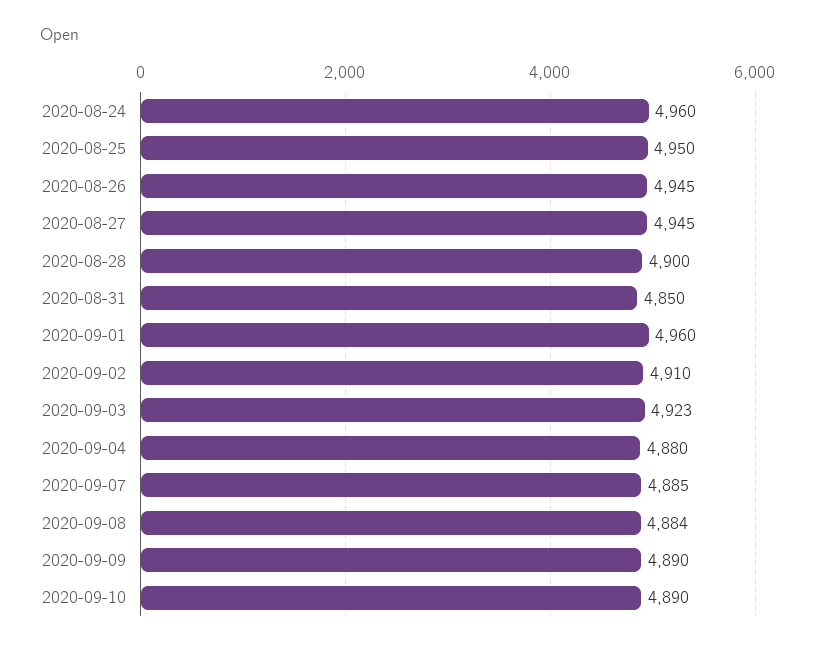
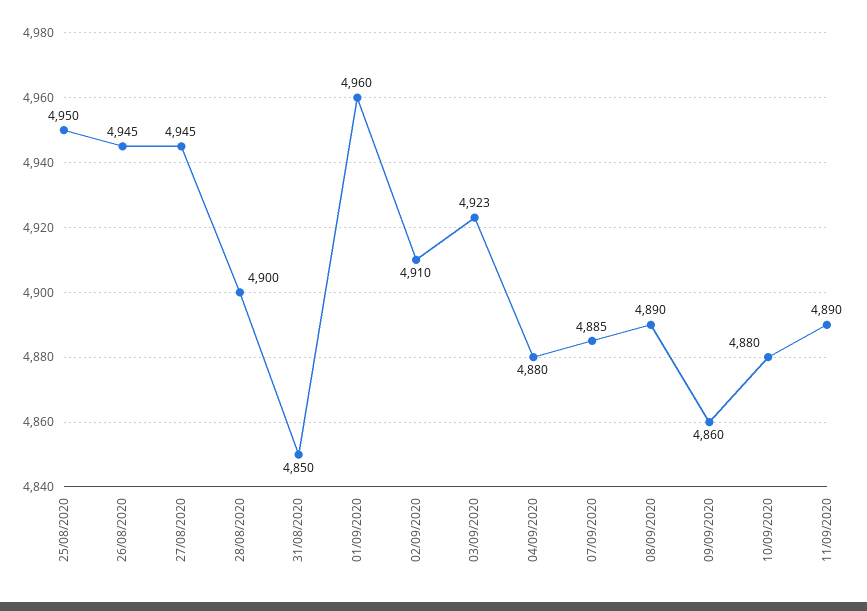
2020-08-24: 4960 -> none
2020-09-08: 4884 -> 4890
2020-09-09: 4890 -> 4860
2020-09-10: 4890 -> 4880
11/09/2020: none -> 4890

